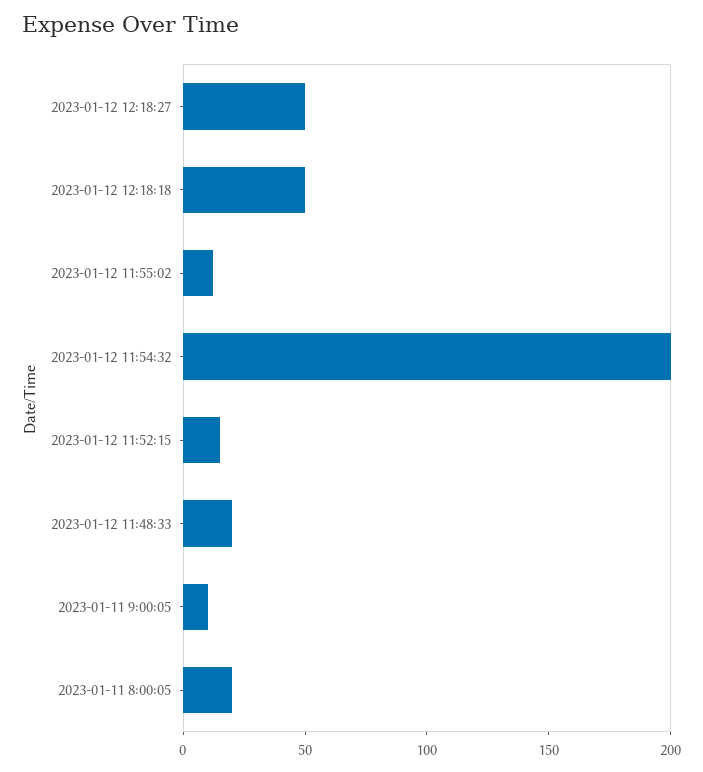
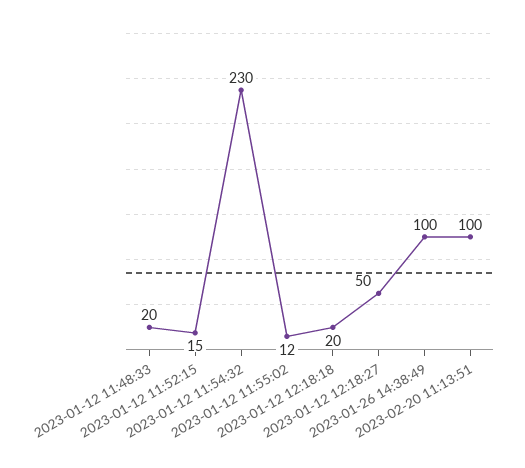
2023-01-12 12:18:18: 50 -> 20
2023-01-12 11:54:32: 200 -> 230
2023-01-11 9:00:05: 10 -> none
2023-01-11 8:00:05: 20 -> none
2023-01-26 14:38:49: none -> 100
2023-02-20 11:13:51: none -> 100

